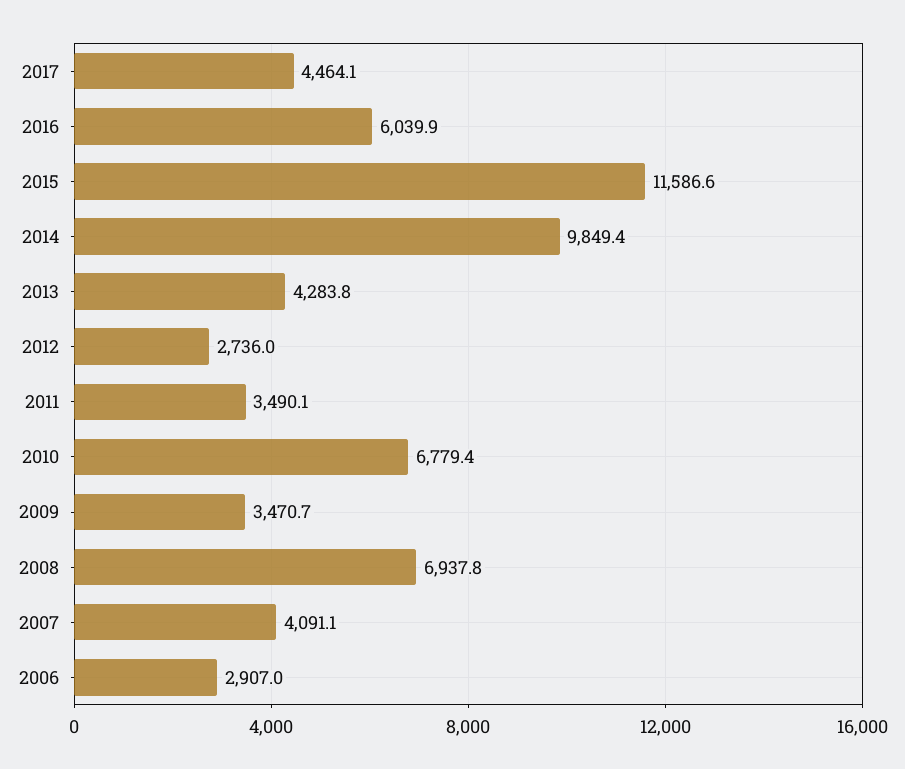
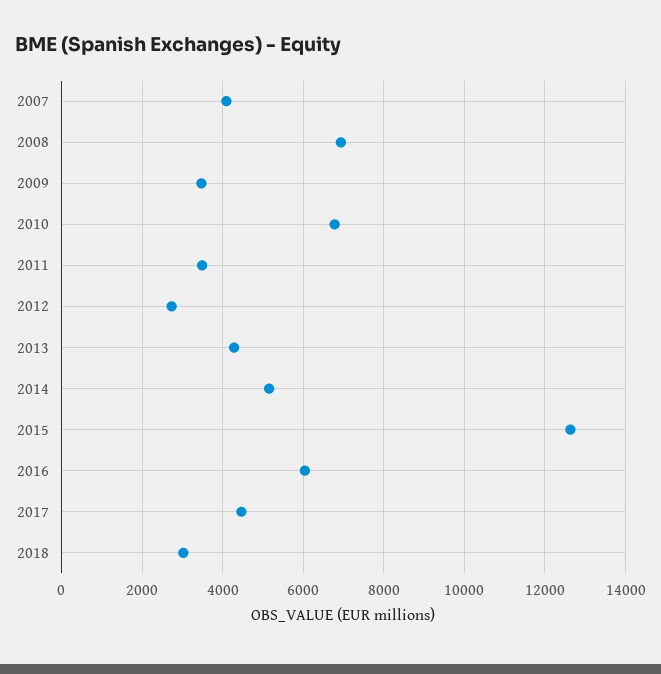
2015: 11586.6 -> 12600
2014: 9849.4 -> 5200
2006: 2907 -> none
2018: none -> 3000

